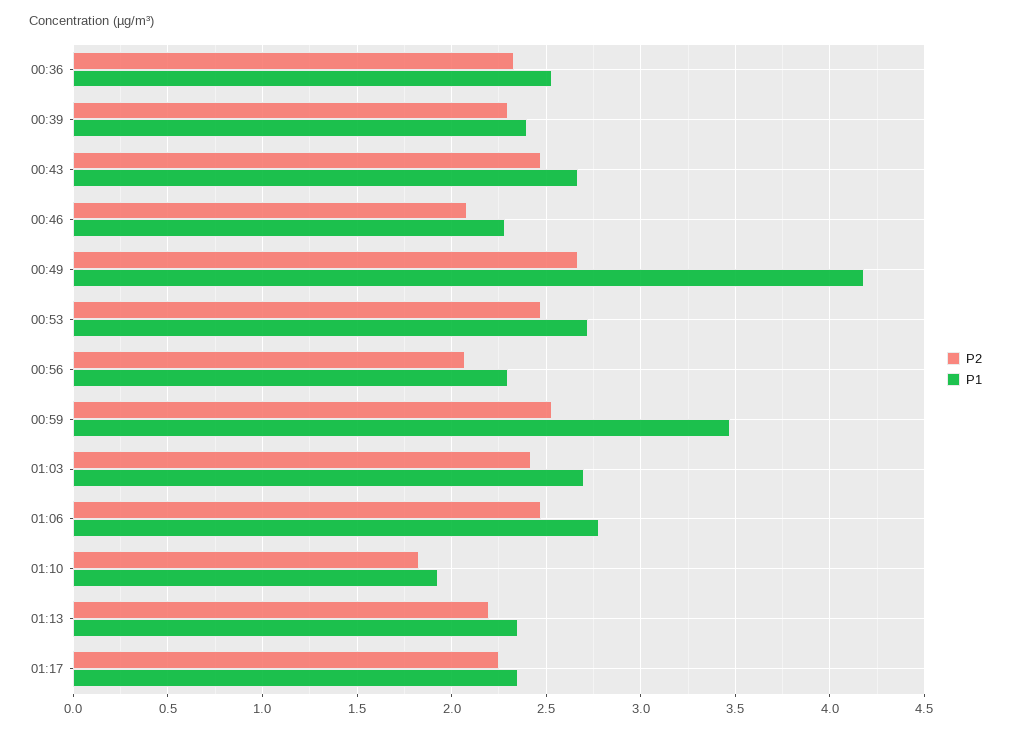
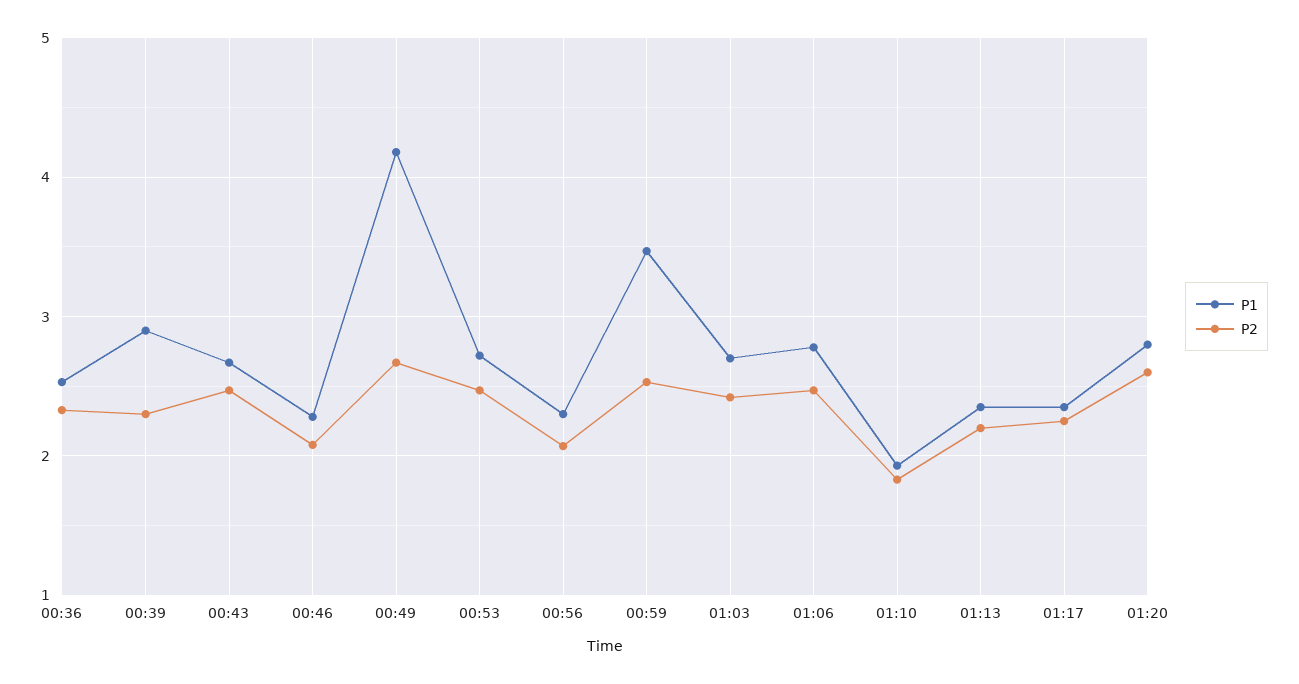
P1, 00:39: 2.4 -> 2.9
P1, 01:20: none -> 2.8
P2, 01:20: none -> 2.6

